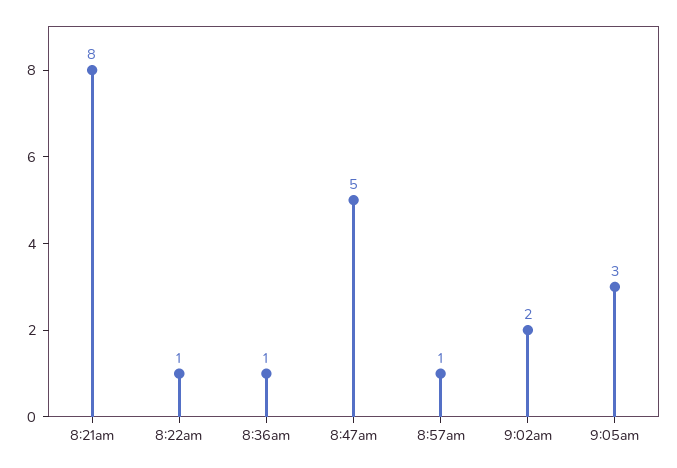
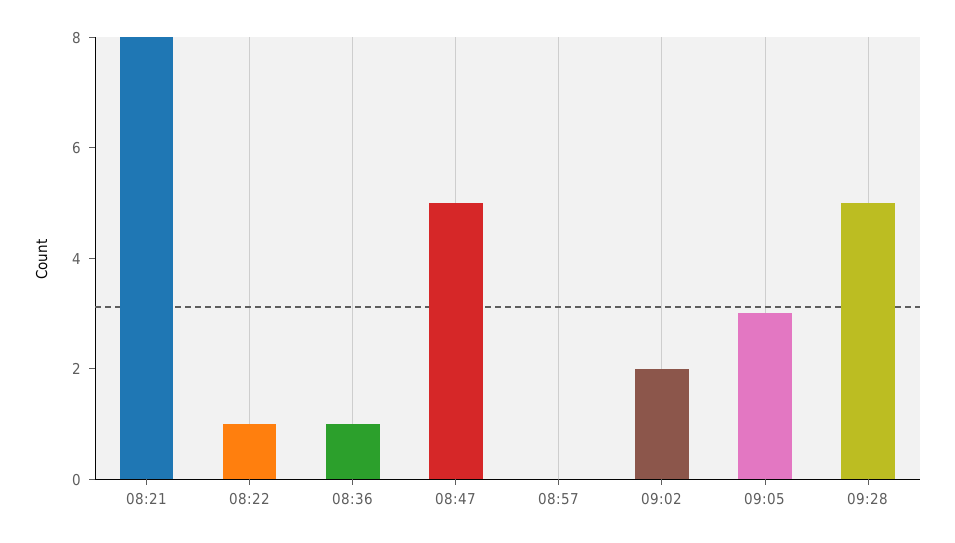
8:57am: 1 -> 0
09:28: none -> 5

